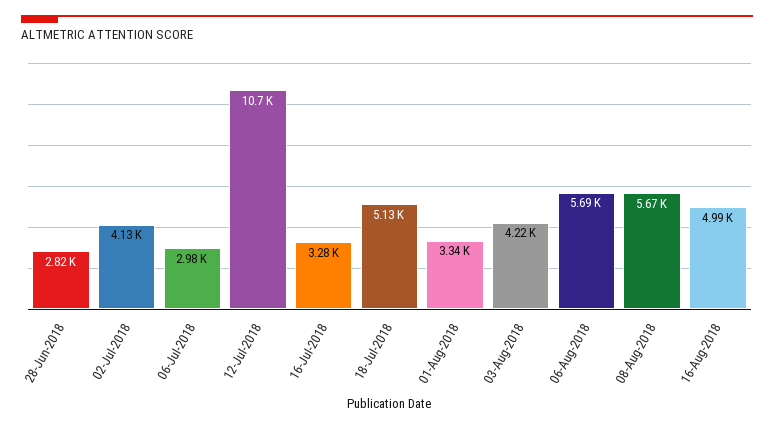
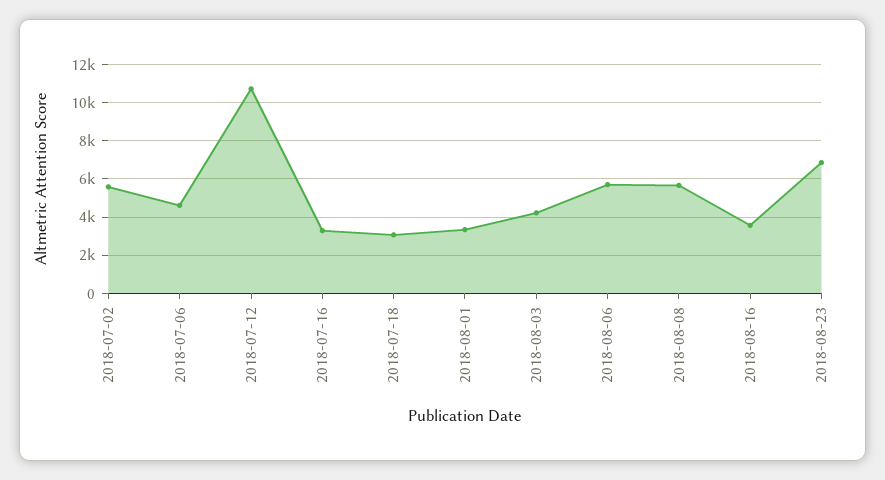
28-Jun-2018: 2820 -> none
02-Jul-2018: 4130 -> 5500
06-Jul-2018: 2980 -> 4500
18-Jul-2018: 5130 -> 3000
16-Aug-2018: 4990 -> 3500
2018-08-23: none -> 7000

